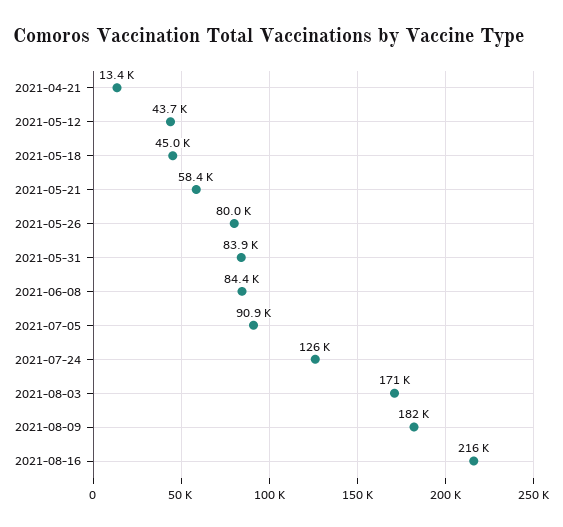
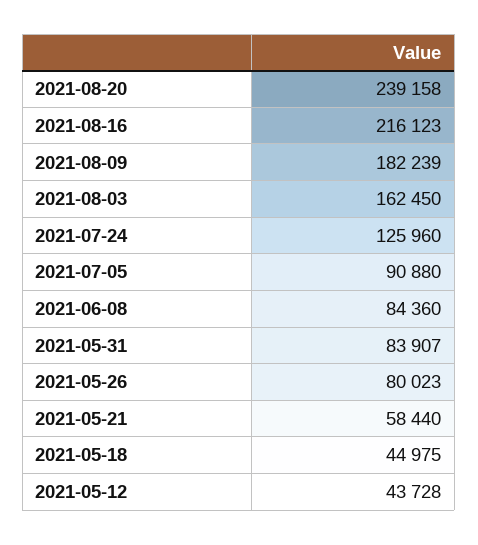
2021-04-21: 13400 -> none
2021-08-03: 171000 -> 162450
2021-08-20: none -> 239158

